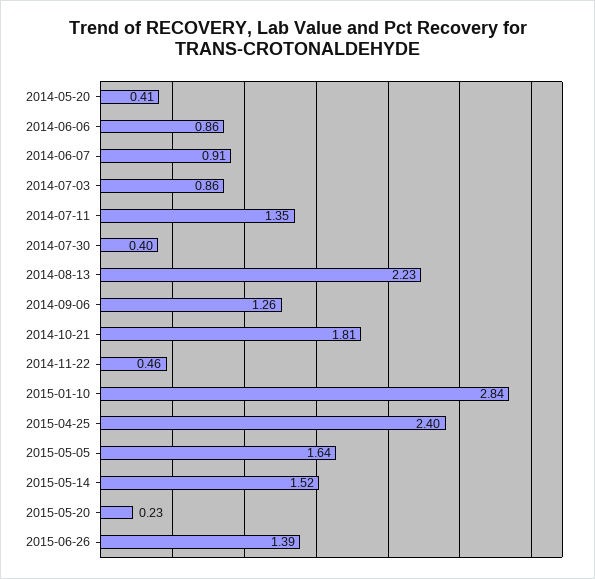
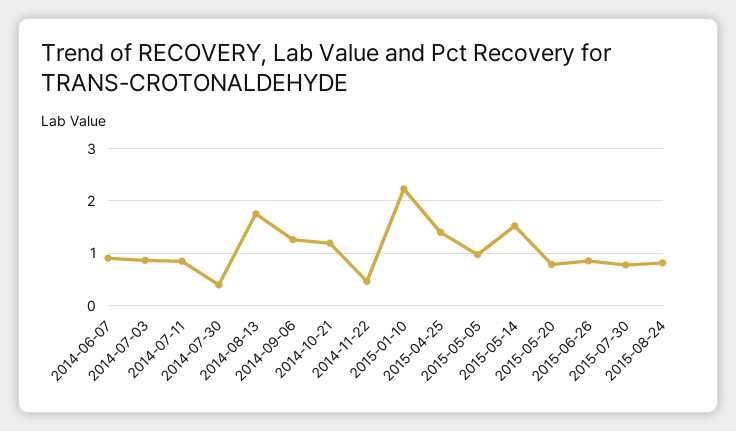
2014-05-20: 0.41 -> none
2014-06-06: 0.86 -> none
2014-07-11: 1.35 -> 0.8
2014-08-13: 2.23 -> 1.8
2014-10-21: 1.81 -> 1.2
2015-01-10: 2.84 -> 2.2
2015-04-25: 2.4 -> 1.4
2015-05-05: 1.64 -> 1
2015-05-20: 0.23 -> 0.8
2015-06-26: 1.39 -> 0.8
2015-07-30: none -> 0.8
2015-08-24: none -> 0.8

